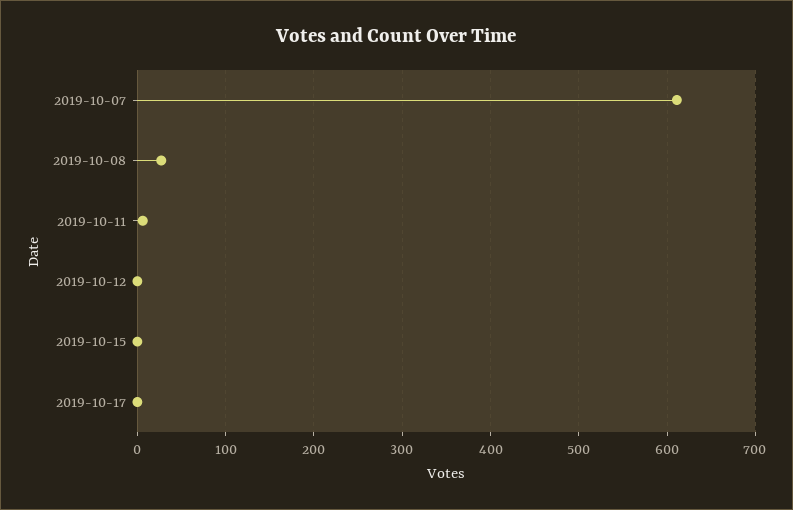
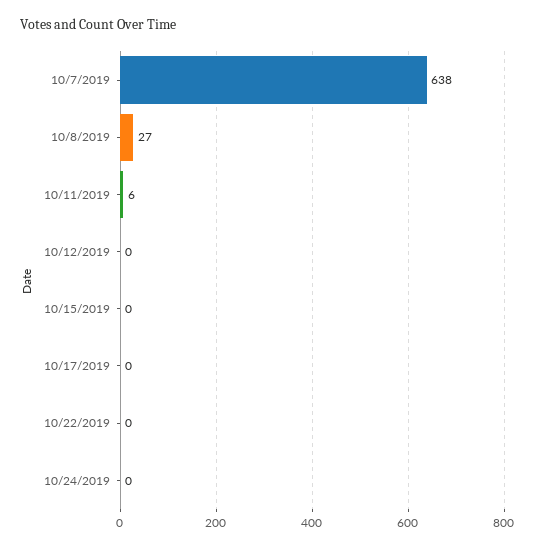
2019-10-07: 610 -> 638
10/22/2019: none -> 0
10/24/2019: none -> 0

